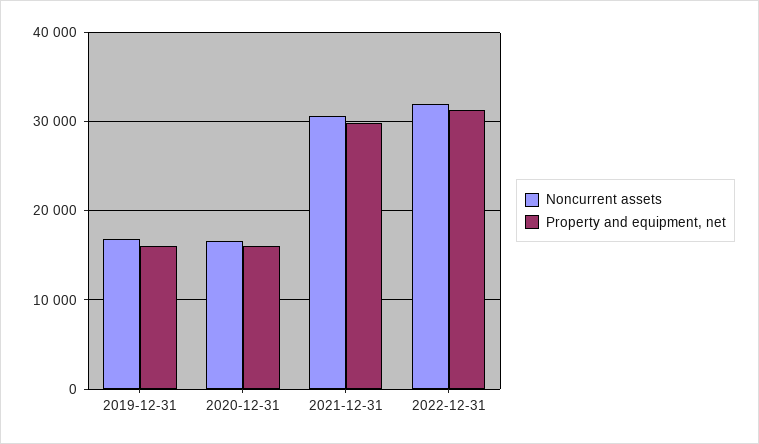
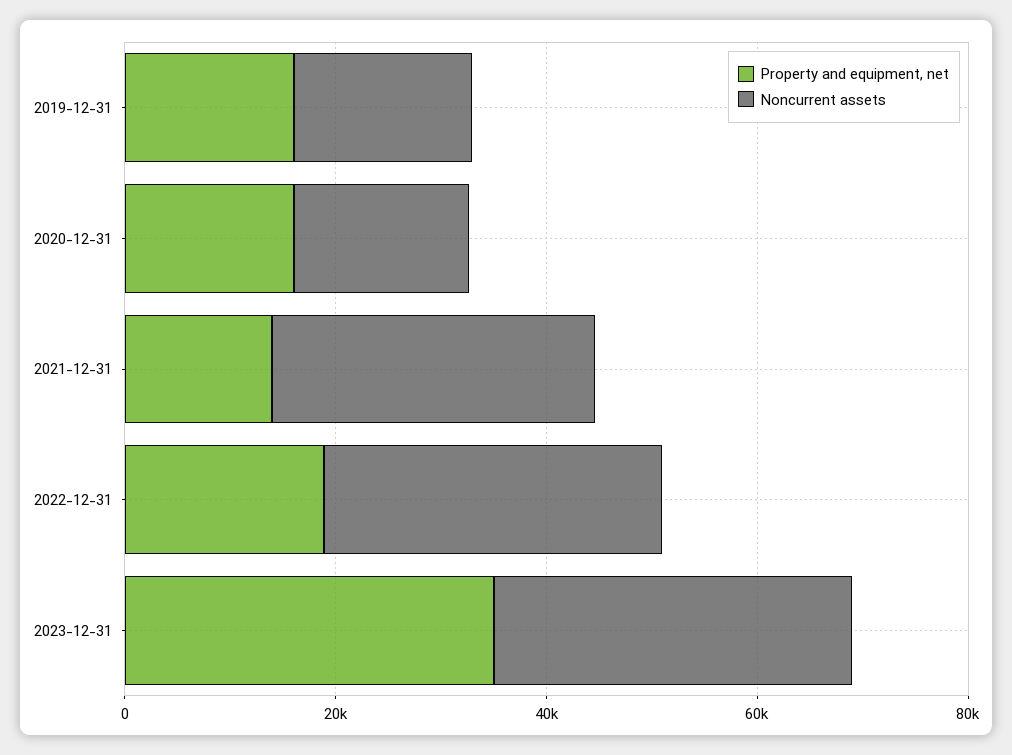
Property and equipment, net, 2021-12-31: 30000 -> 15000
Property and equipment, net, 2022-12-31: 31000 -> 20000
Property and equipment, net, 2023-12-31: none -> 35000
Noncurrent assets, 2023-12-31: none -> 35000

